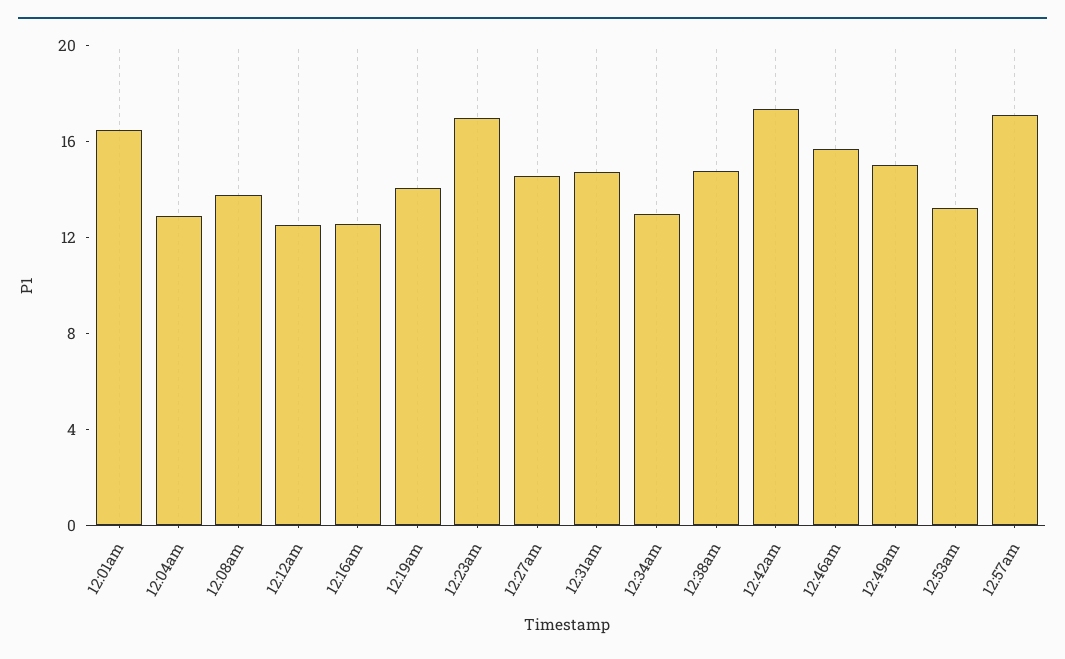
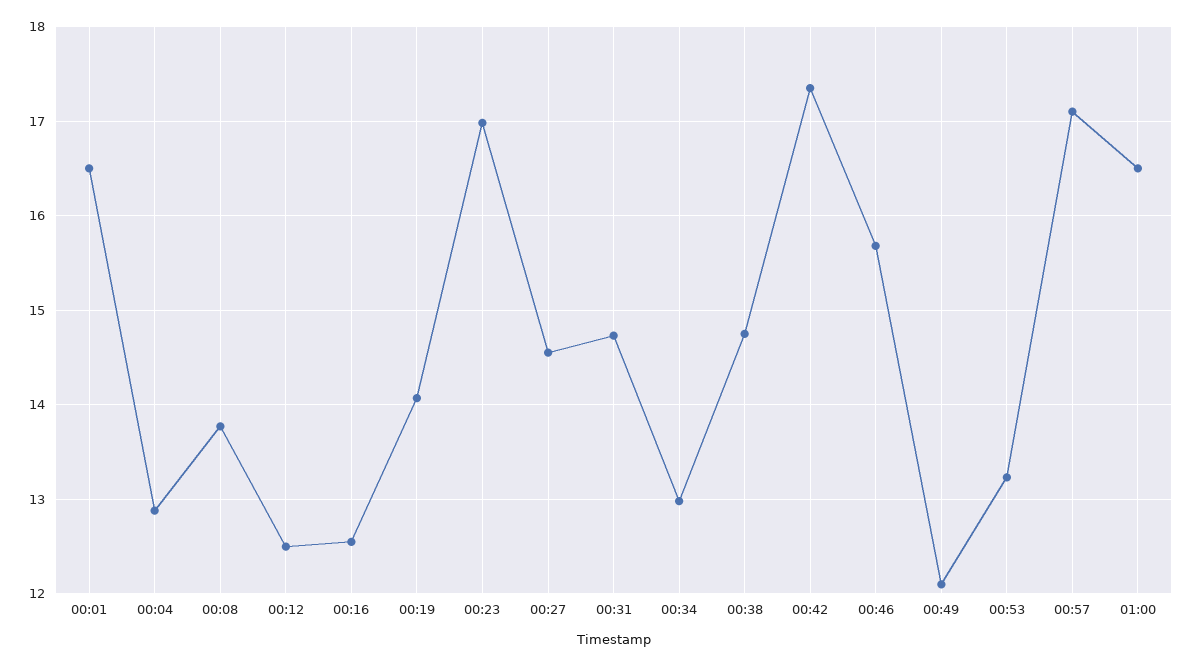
12:49am: 15 -> 12.1
01:00: none -> 16.5

